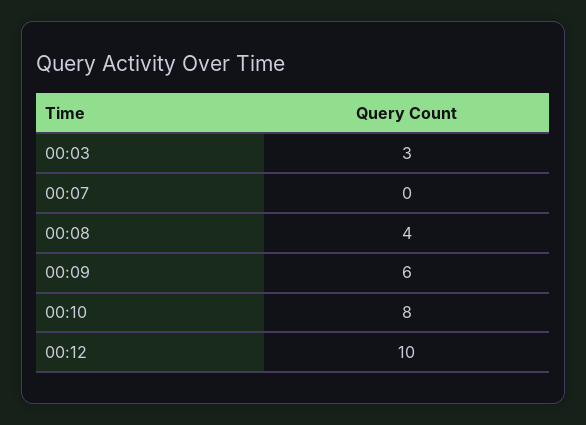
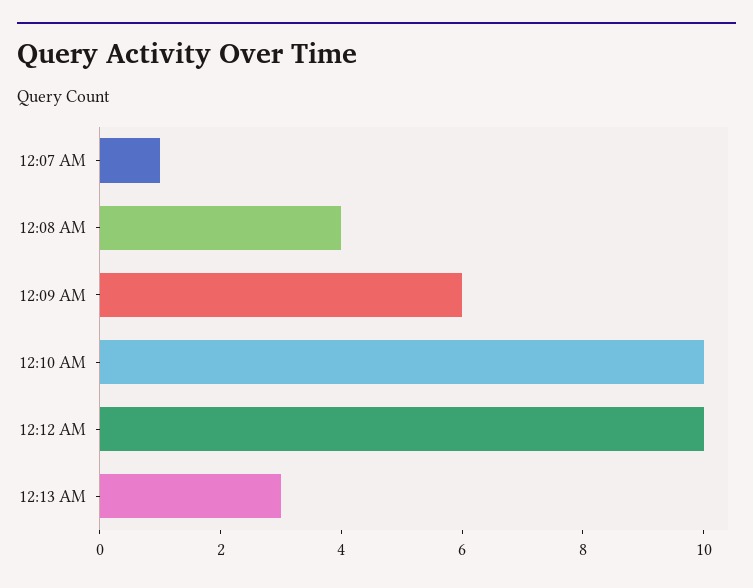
00:03: 3 -> none
00:07: 0 -> 1
00:10: 8 -> 10
12:13 AM: none -> 3

